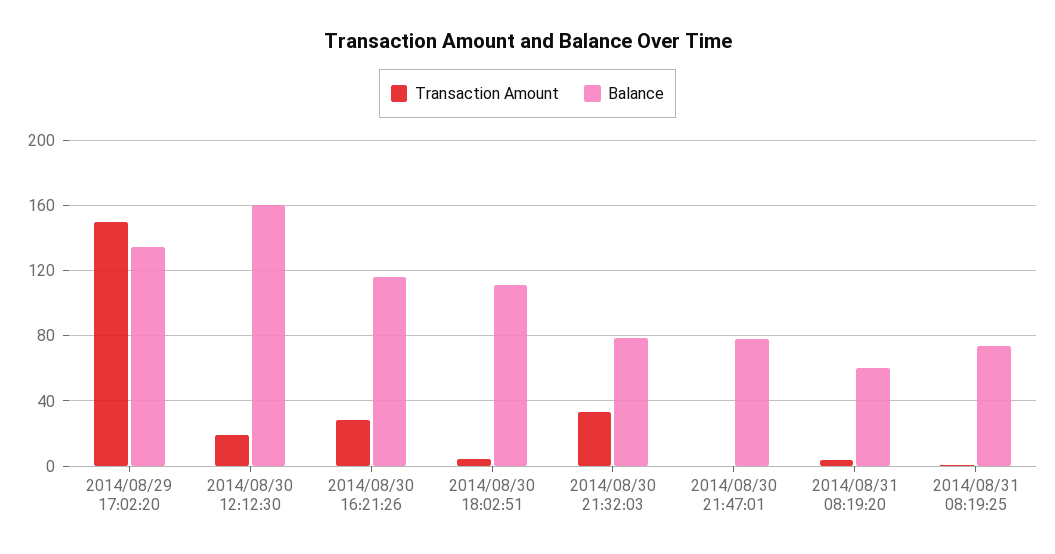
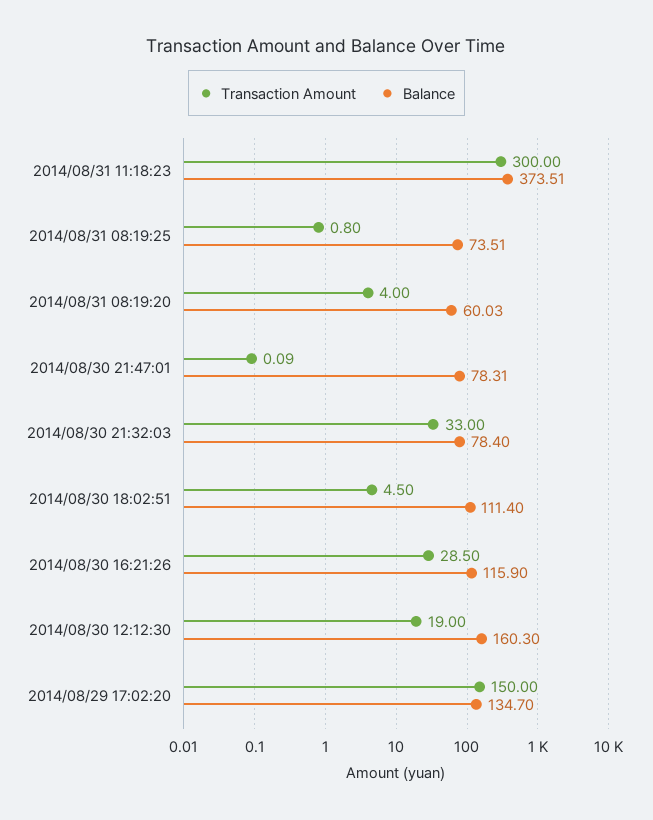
Transaction Amount, 2014/08/31 11:18:23: none -> 300
Balance, 2014/08/31 11:18:23: none -> 373.51

